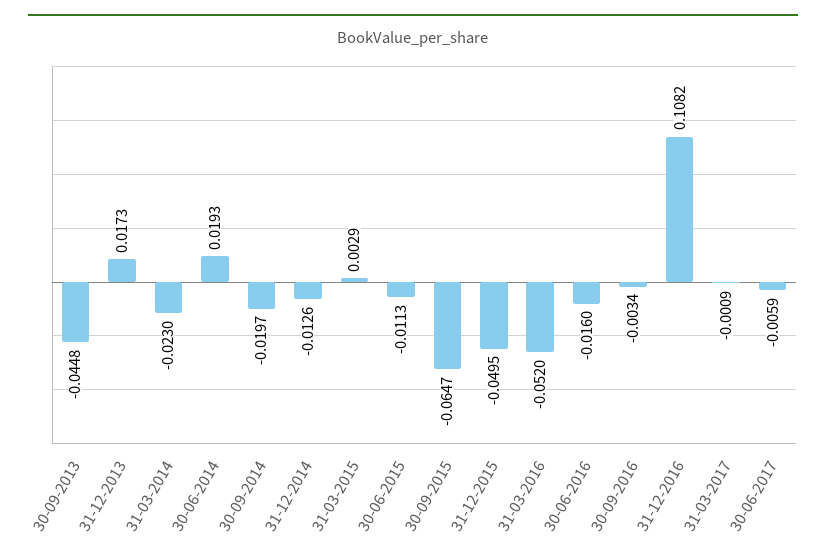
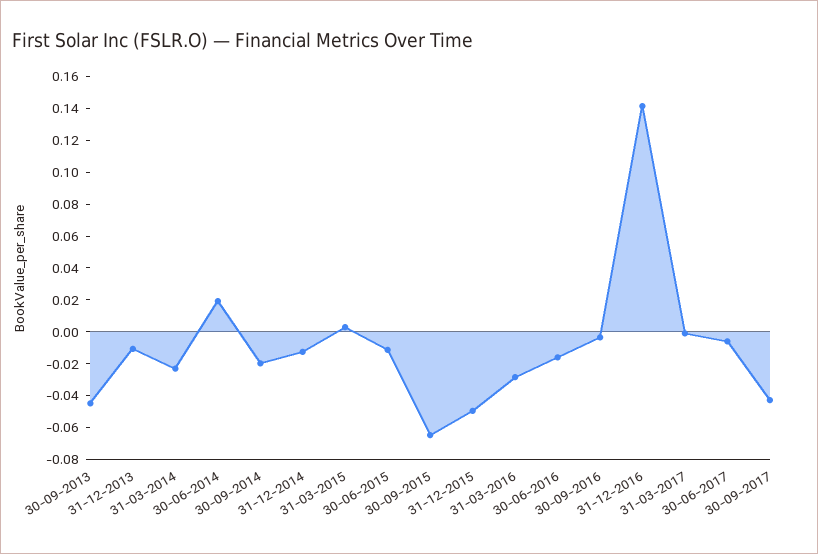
31-12-2013: 0.0173 -> -0.01
31-03-2016: -0.052 -> -0.03
31-12-2016: 0.1082 -> 0.14
30-09-2017: none -> -0.04

